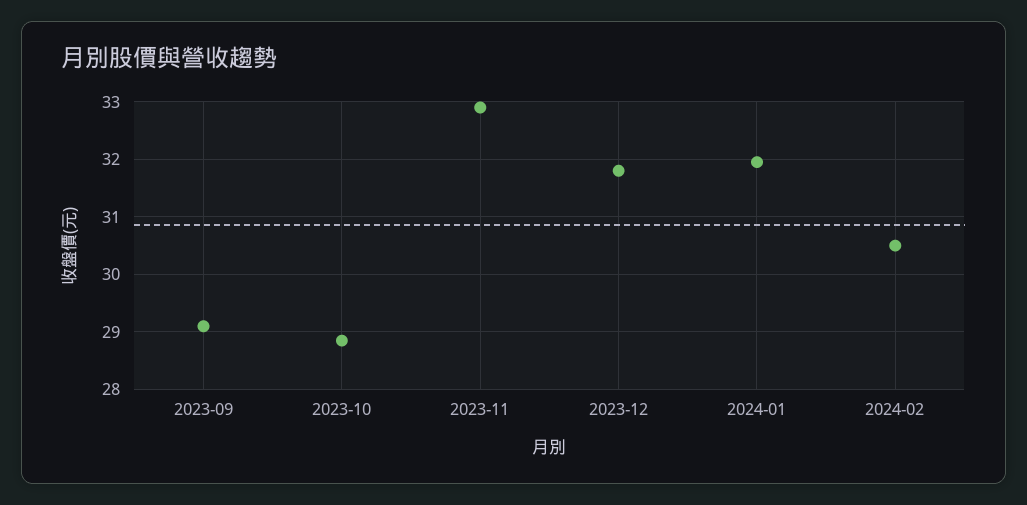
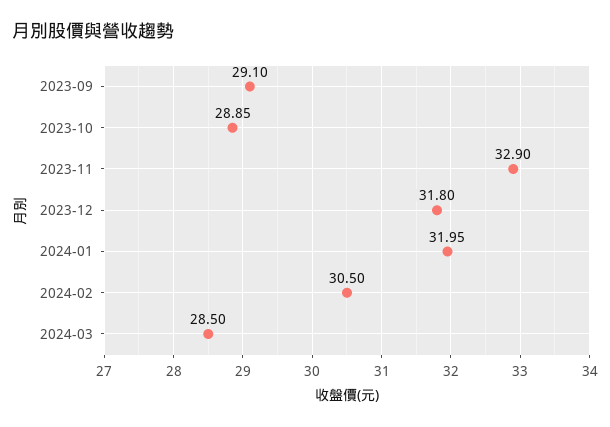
2024-03: none -> 28.5

